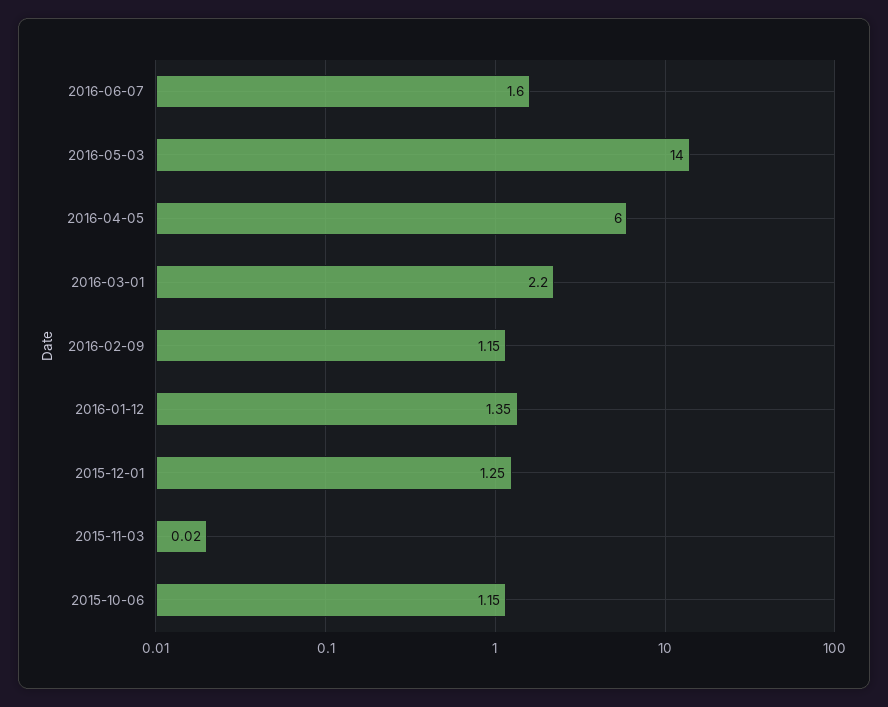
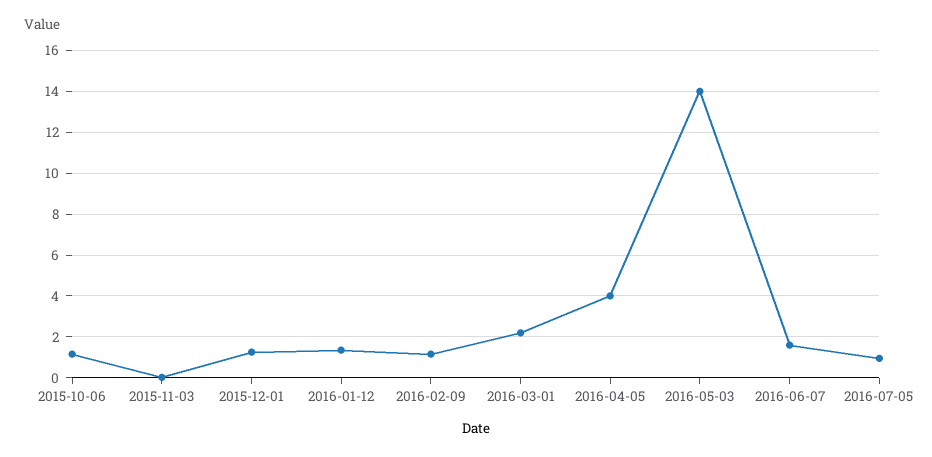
2016-04-05: 6 -> 4
2016-07-05: none -> 1

